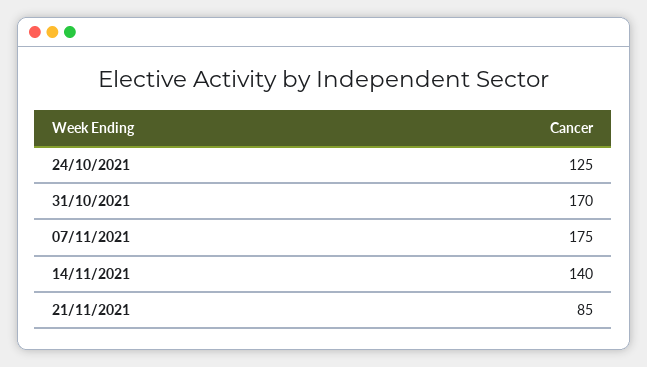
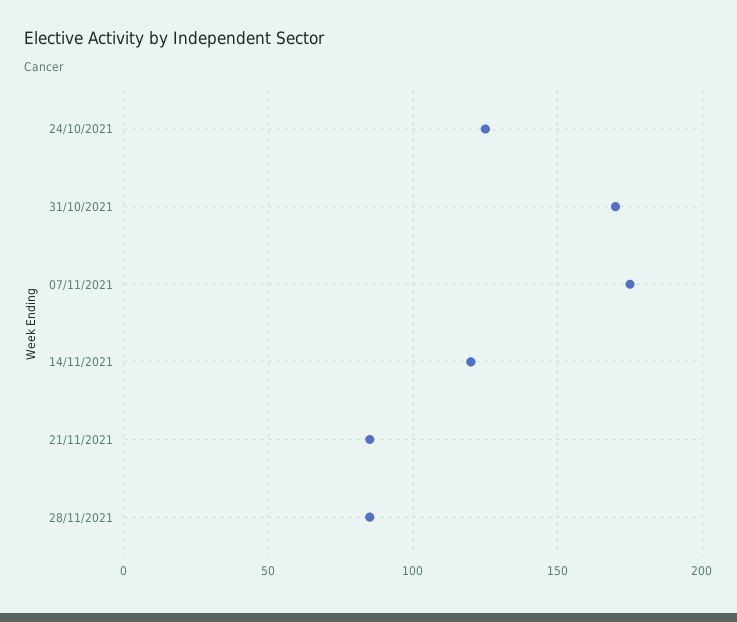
14/11/2021: 140 -> 120
28/11/2021: none -> 85

